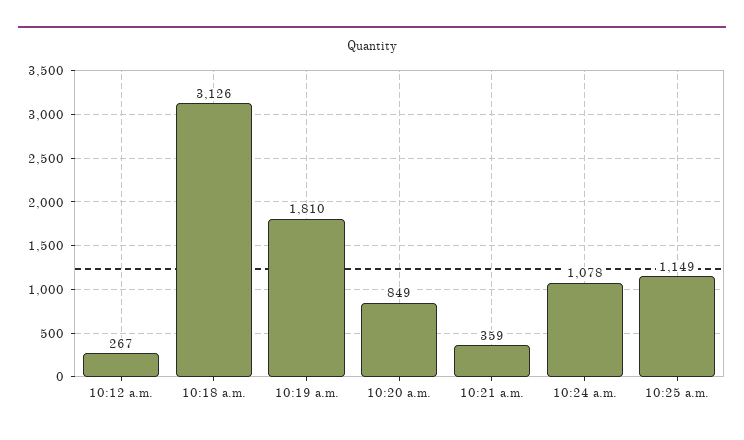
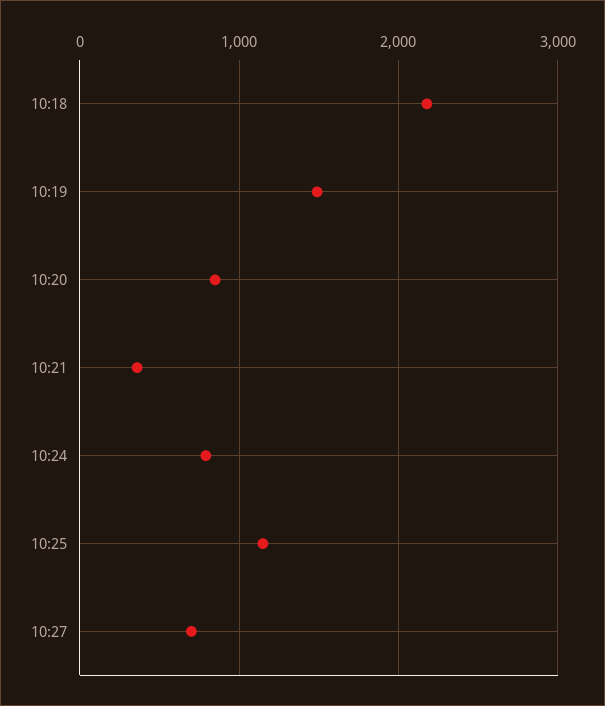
10:12 a.m.: 267 -> none
10:18 a.m.: 3126 -> 2200
10:19 a.m.: 1810 -> 1500
10:24 a.m.: 1078 -> 800
10:27: none -> 700

